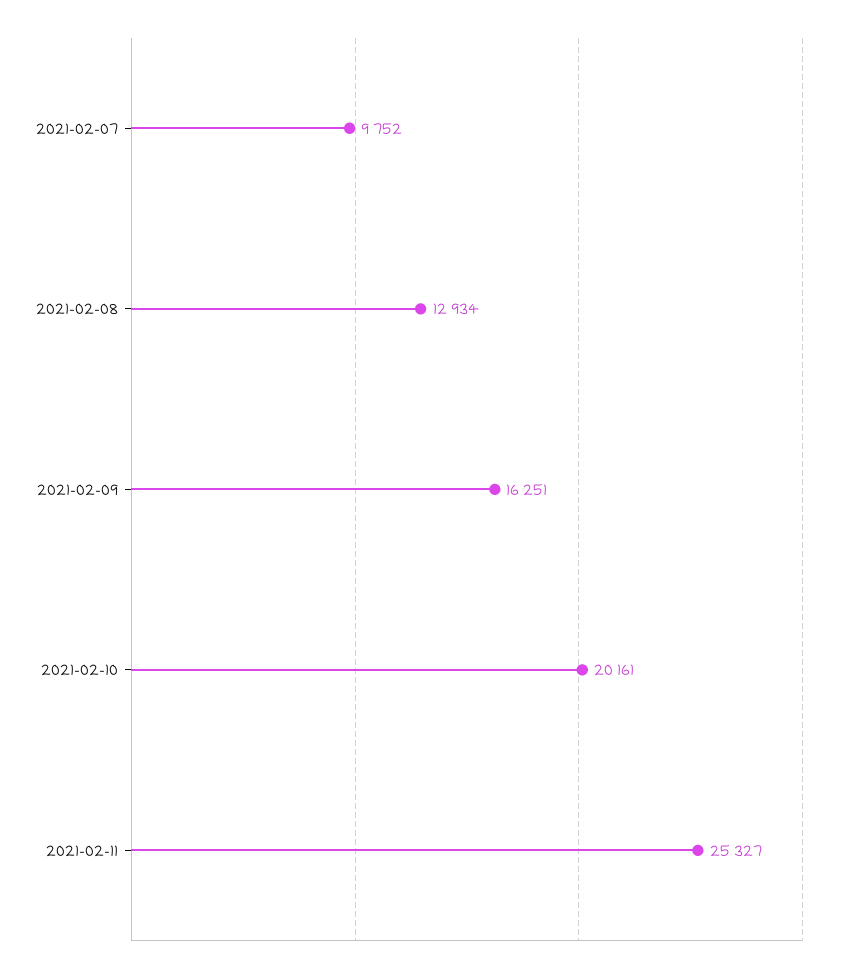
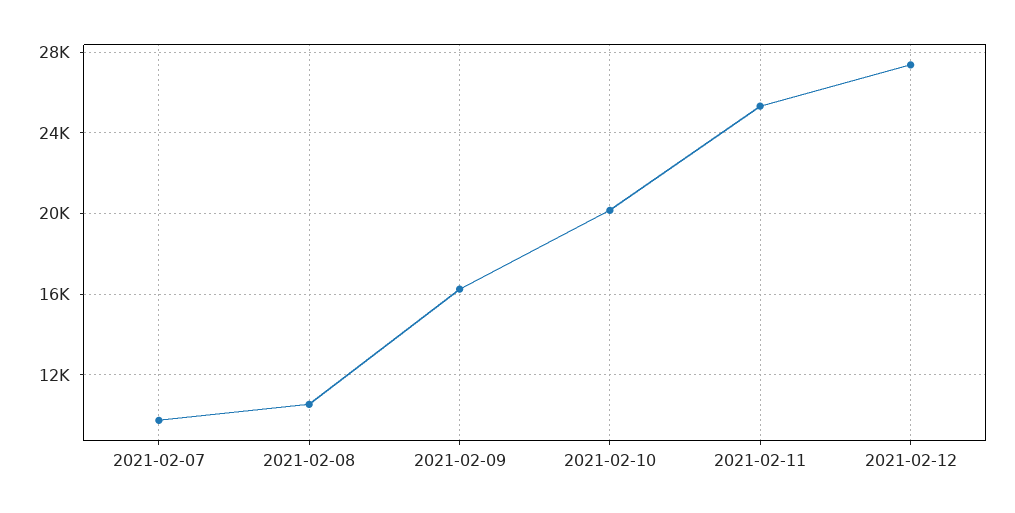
2021-02-08: 12934 -> 10500
2021-02-12: none -> 27500

